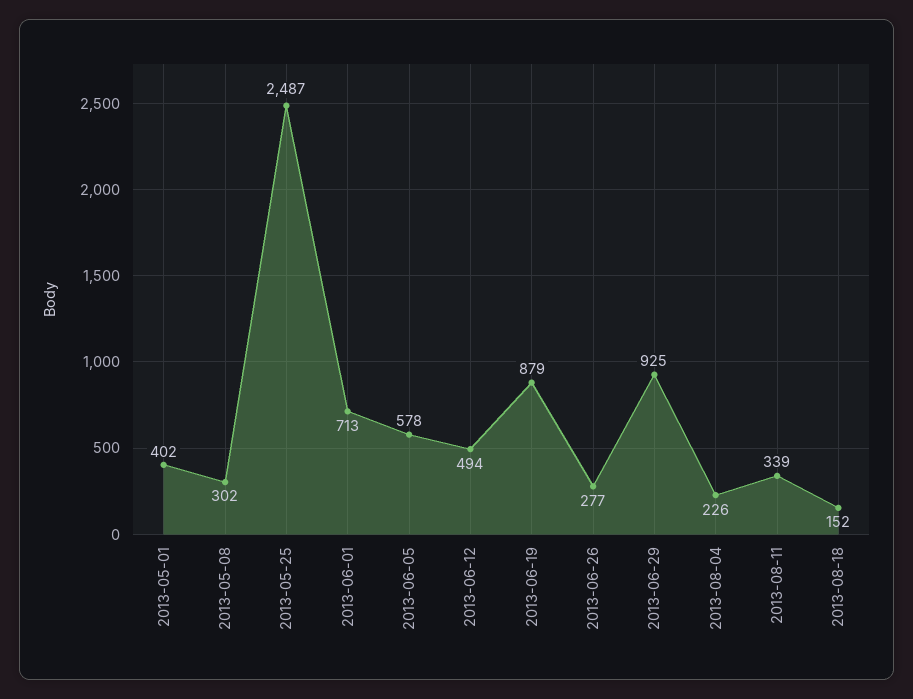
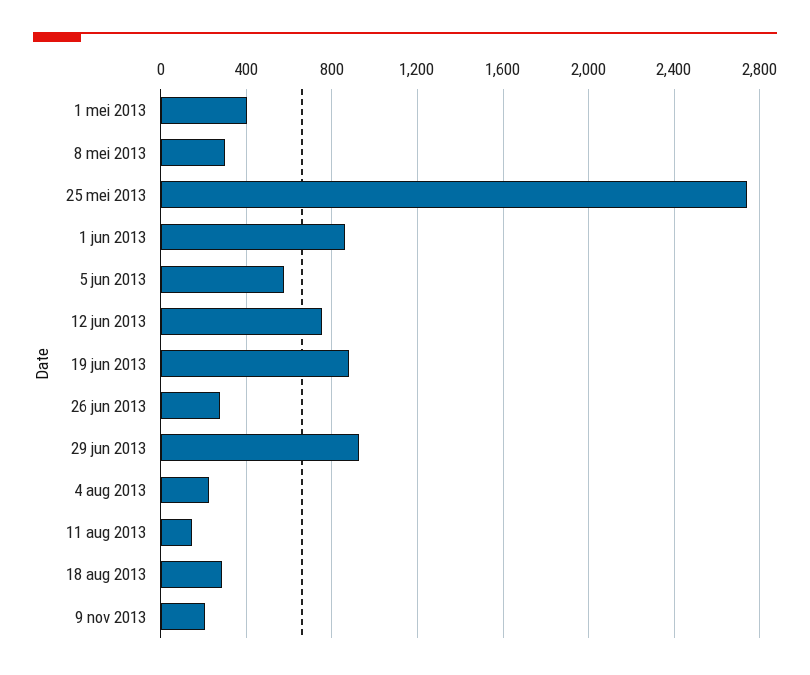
2013-05-25: 2487 -> 2750
2013-06-01: 713 -> 850
2013-06-12: 494 -> 750
2013-08-11: 339 -> 150
2013-08-18: 152 -> 300
9 nov 2013: none -> 200

